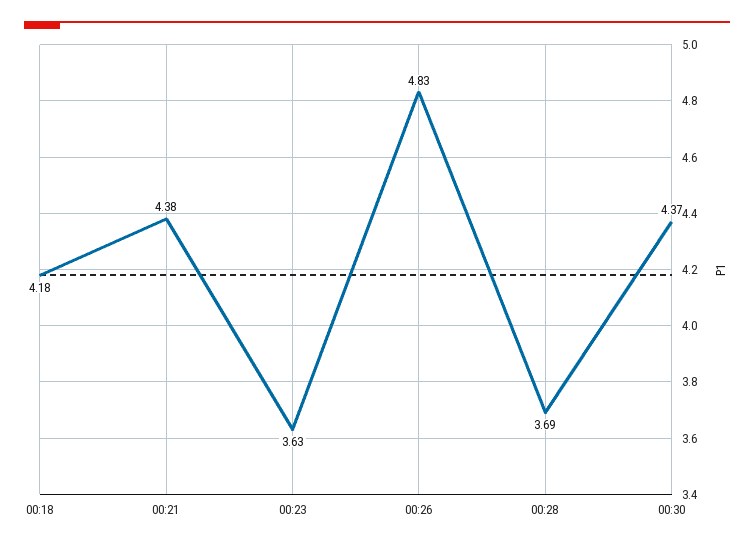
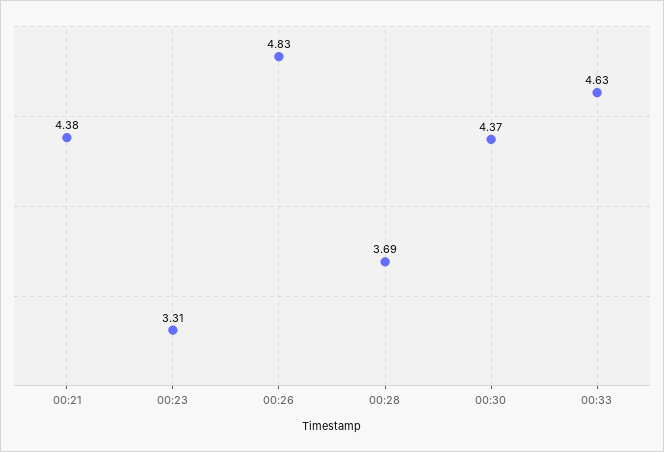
00:18: 4.18 -> none
00:23: 3.63 -> 3.31
00:33: none -> 4.63

